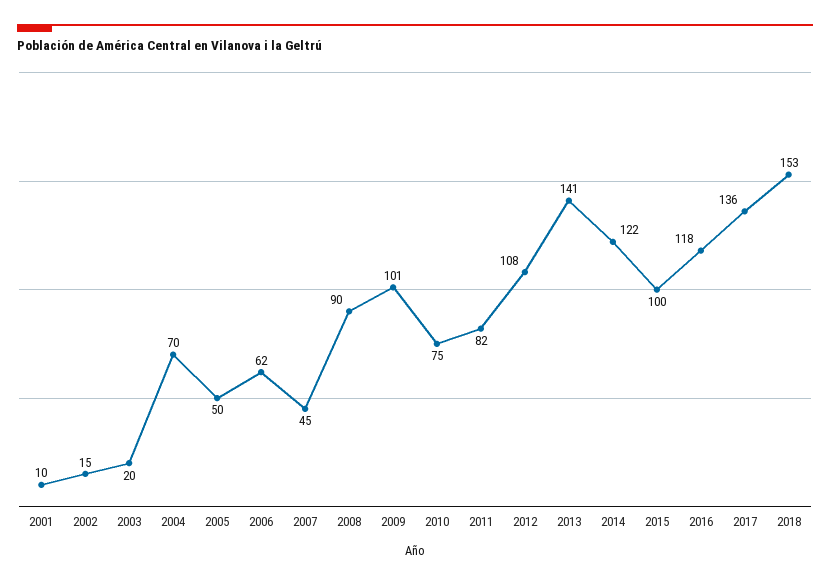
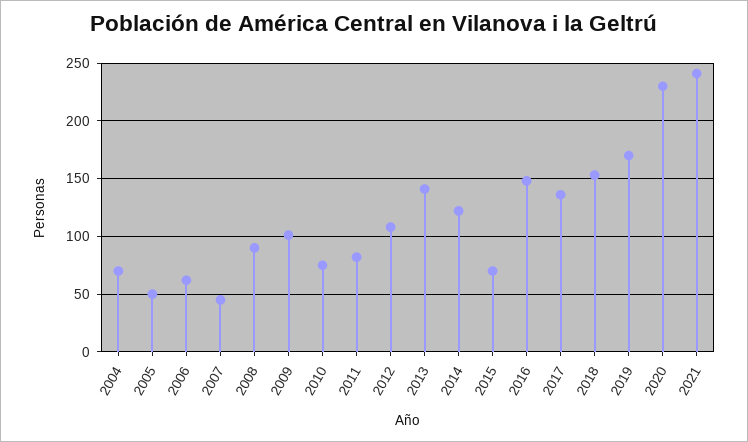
2001: 10 -> none
2002: 15 -> none
2003: 20 -> none
2015: 100 -> 70
2016: 118 -> 150
2019: none -> 170
2020: none -> 230
2021: none -> 240

